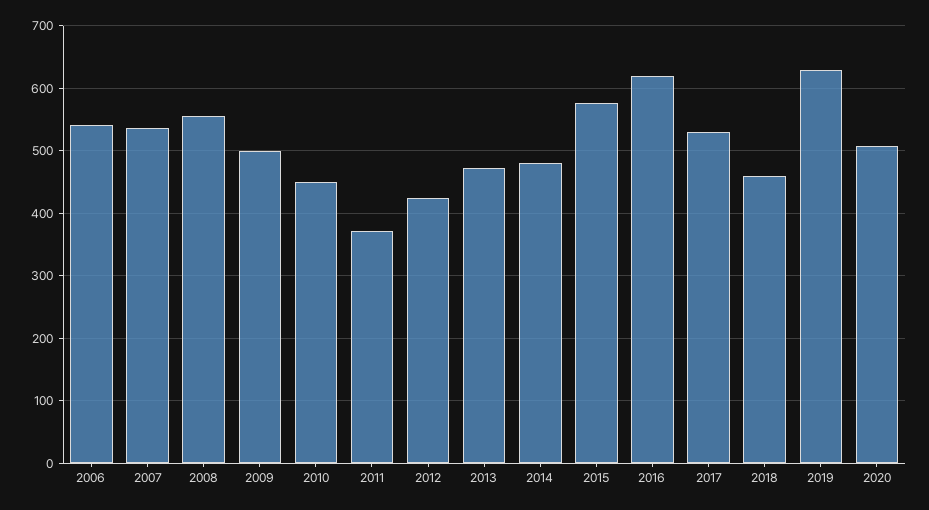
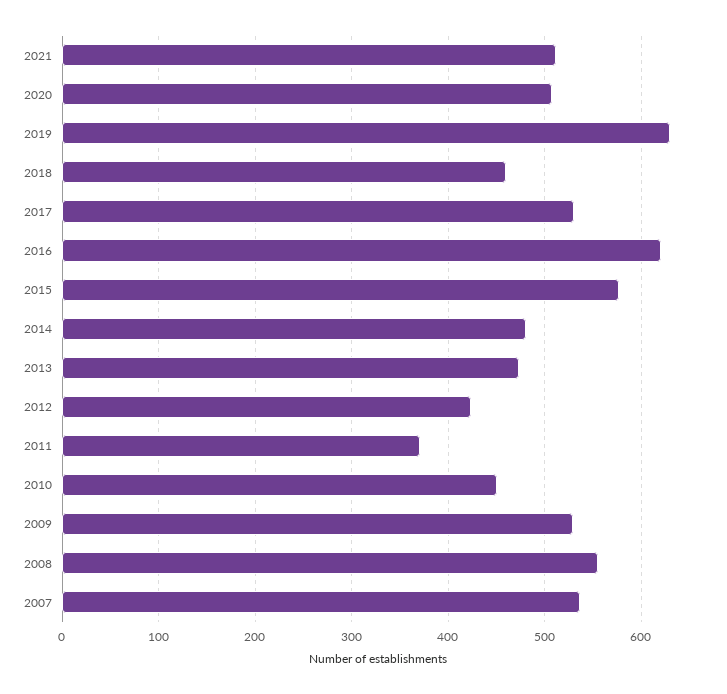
2006: 540 -> none
2009: 500 -> 530
2021: none -> 510

